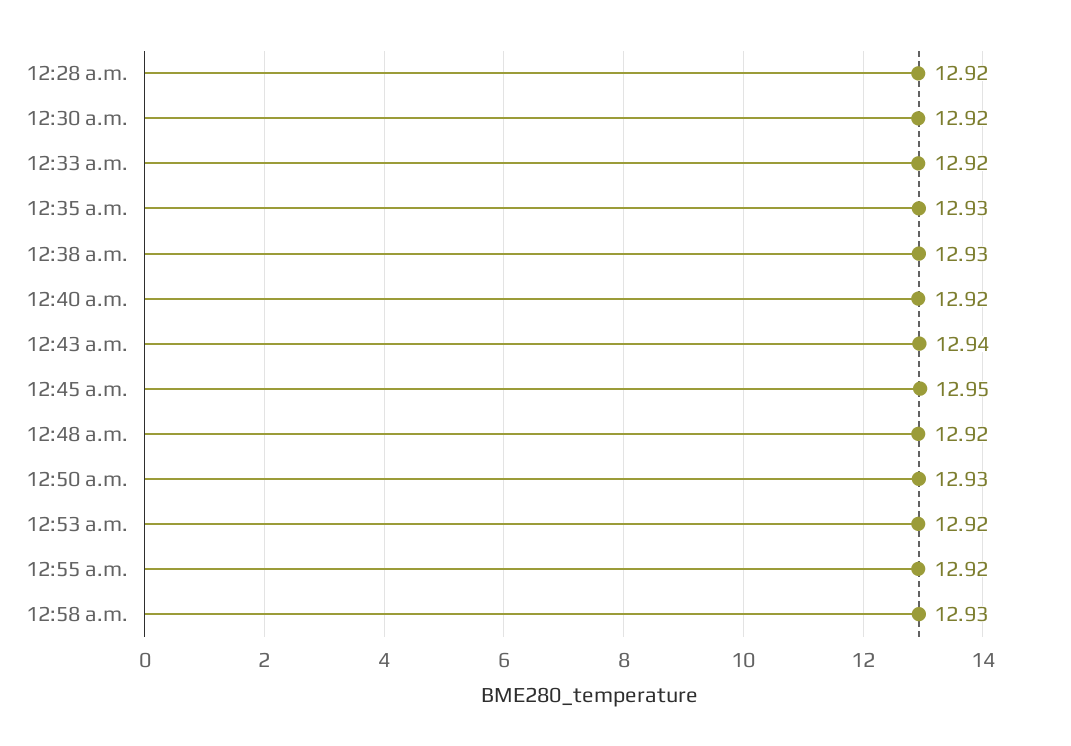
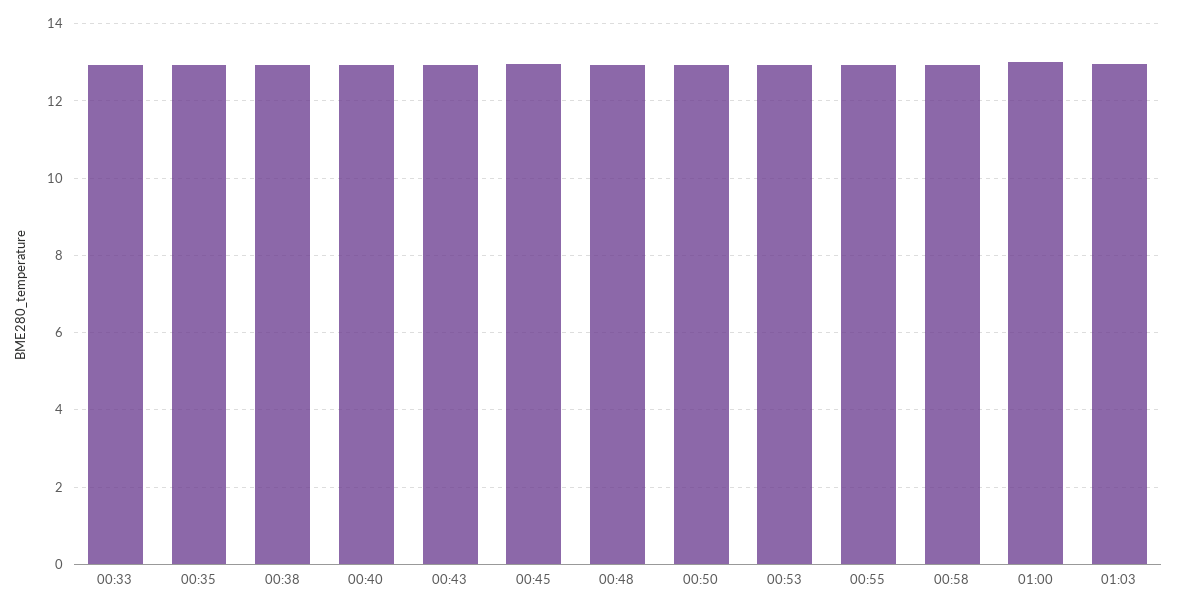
12:28 a.m.: 12.92 -> none
12:30 a.m.: 12.92 -> none
01:00: none -> 13
01:03: none -> 13

